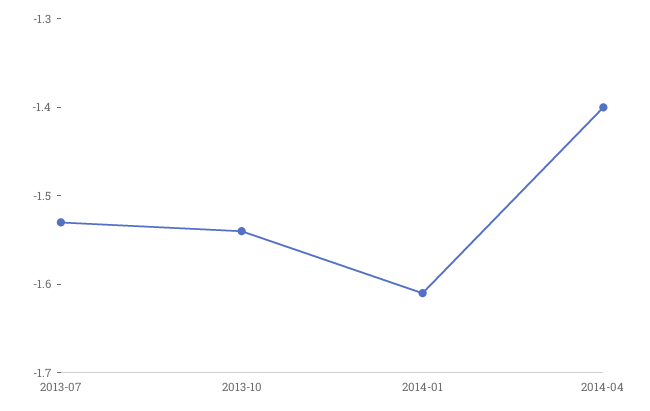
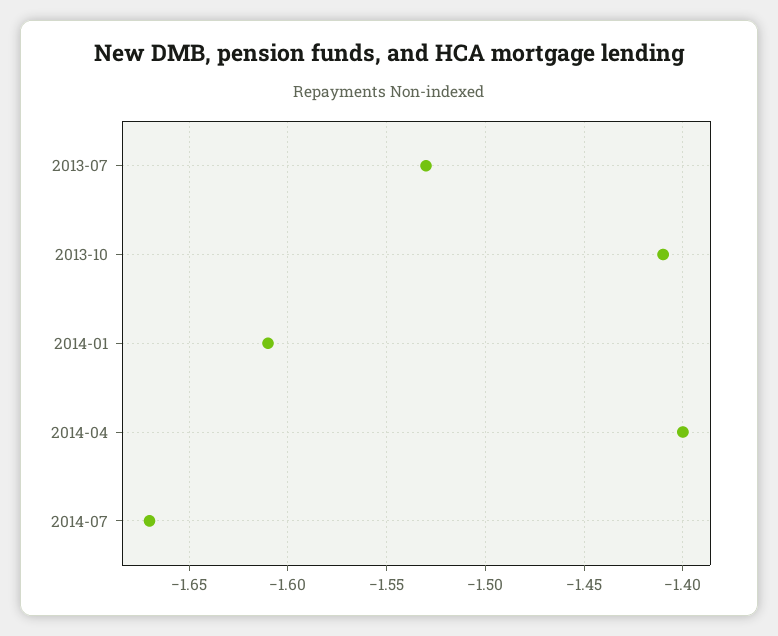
2013-10: -1.54 -> -1.41
2014-07: none -> -1.67

